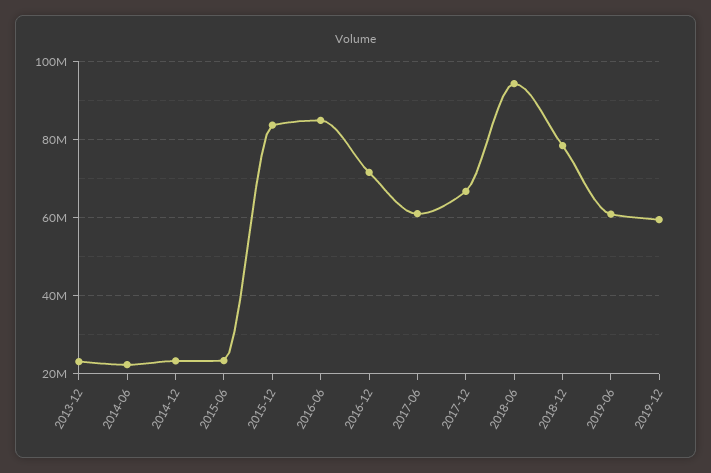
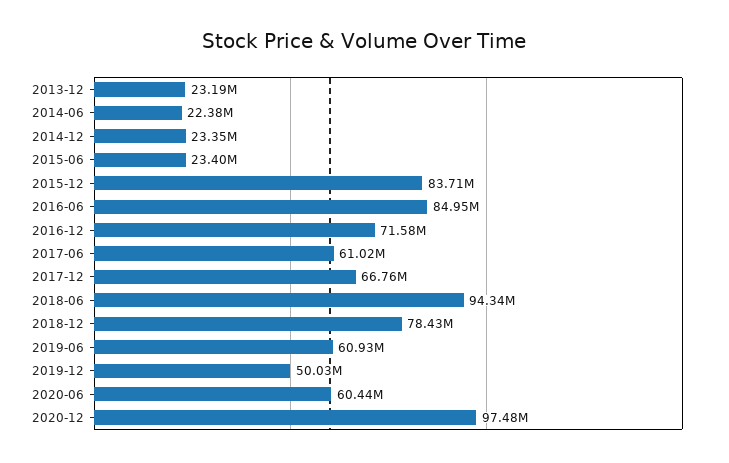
2019-12: 60000000 -> 50030000
2020-06: none -> 60440000
2020-12: none -> 97480000

